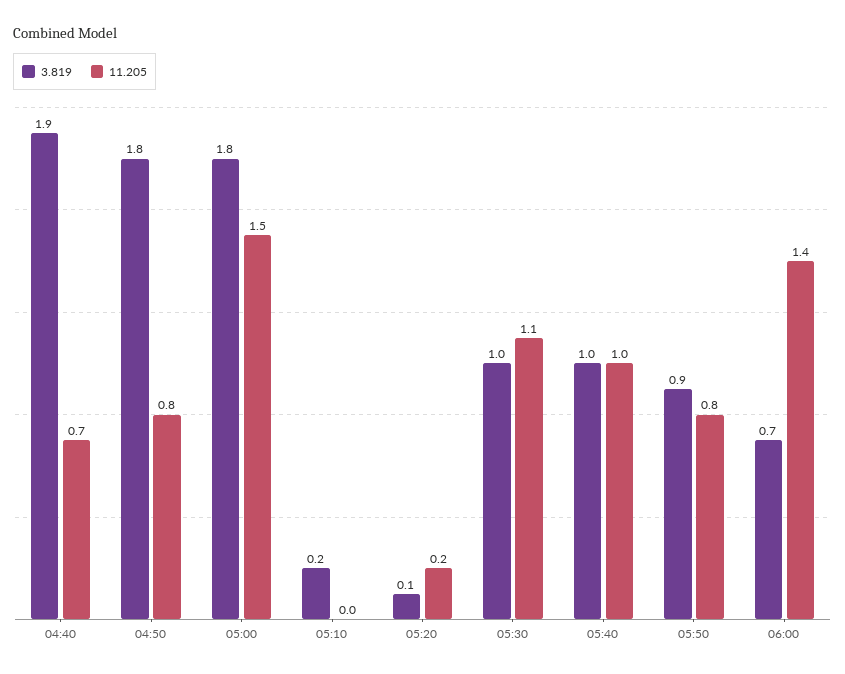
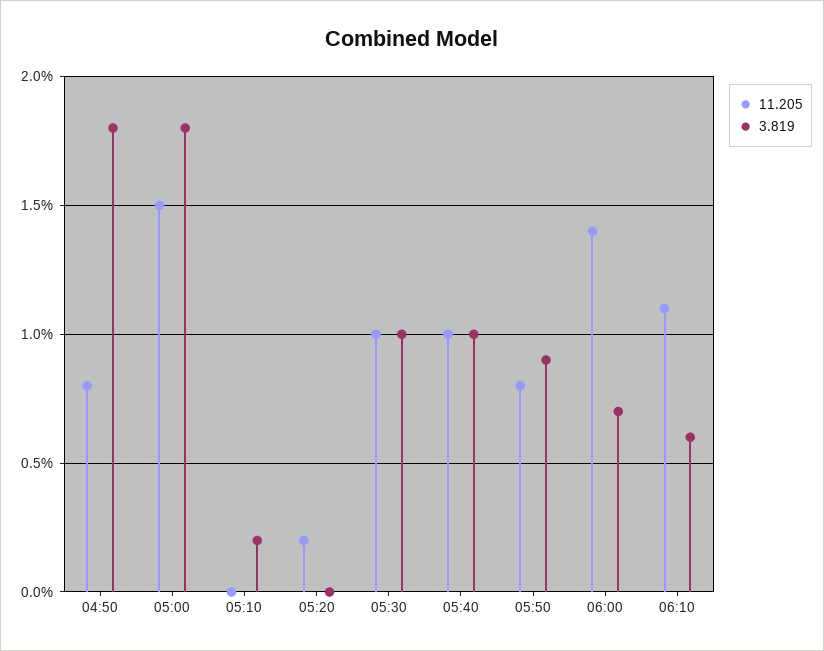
3.819, 04:40: 1.9 -> none
11.205, 04:40: 0.7 -> none
3.819, 05:20: 0.1 -> 0
11.205, 05:30: 1.1 -> 1
11.205, 06:10: none -> 1.1
3.819, 06:10: none -> 0.6

